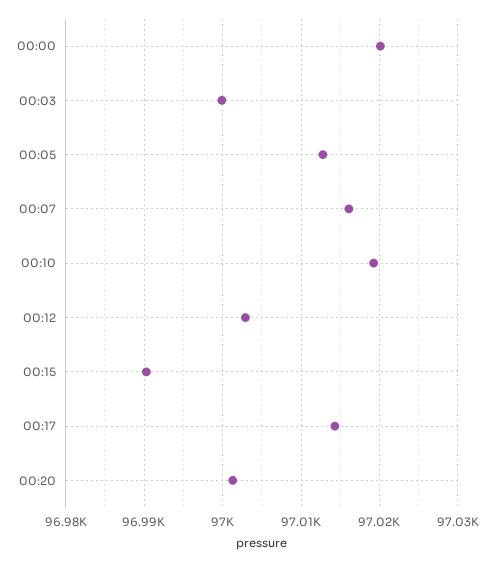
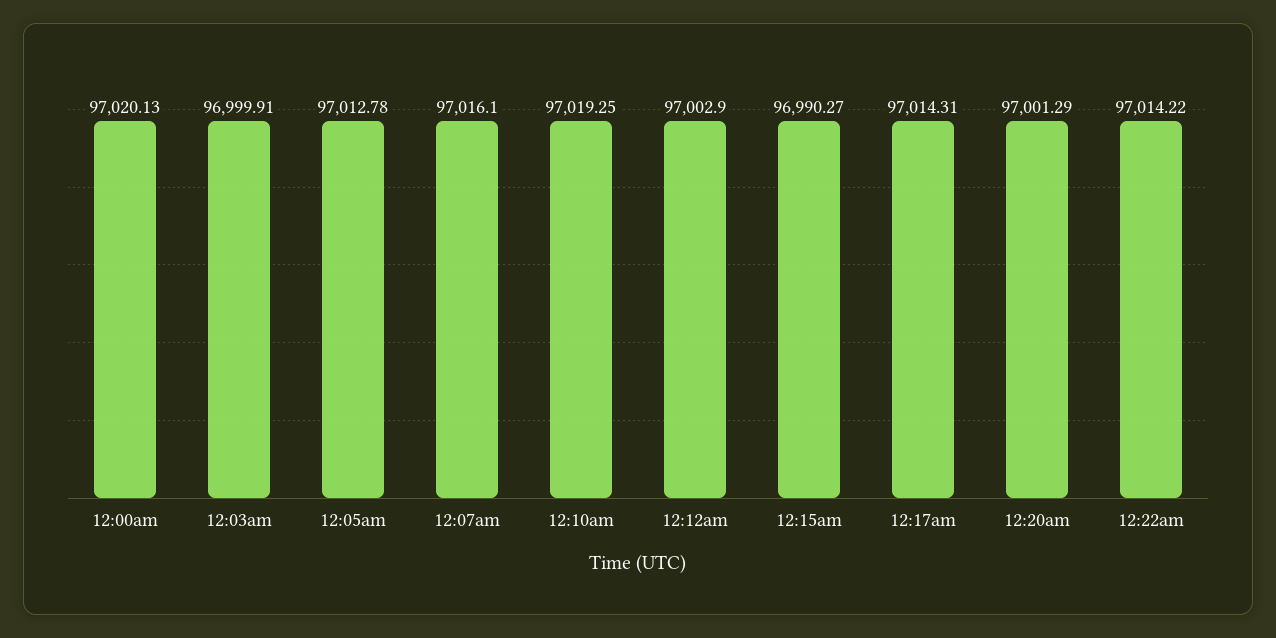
12:22am: none -> 97014.22

